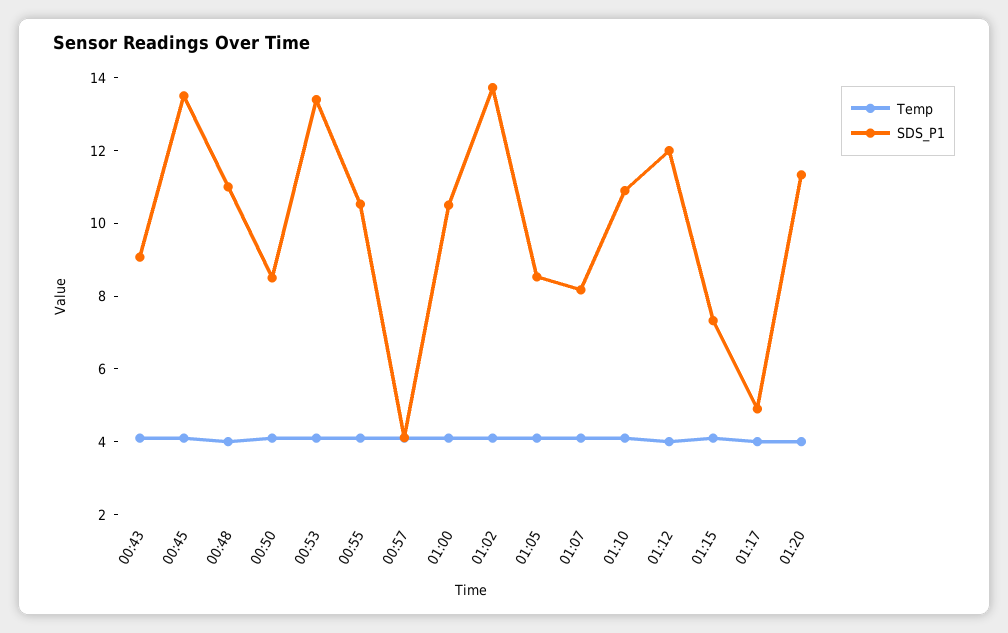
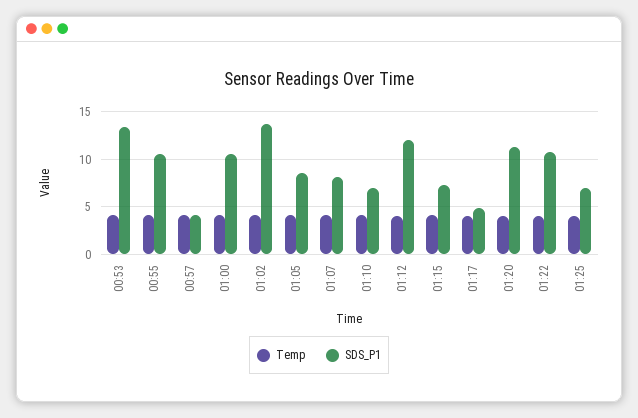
Temp, 00:43: 4 -> none
SDS_P1, 00:43: 9 -> none
Temp, 00:45: 4 -> none
SDS_P1, 00:45: 13.5 -> none
Temp, 00:48: 4 -> none
SDS_P1, 00:48: 11 -> none
Temp, 00:50: 4 -> none
SDS_P1, 00:50: 8.5 -> none
SDS_P1, 01:10: 11 -> 7
Temp, 01:22: none -> 4
SDS_P1, 01:22: none -> 11
Temp, 01:25: none -> 4
SDS_P1, 01:25: none -> 7

